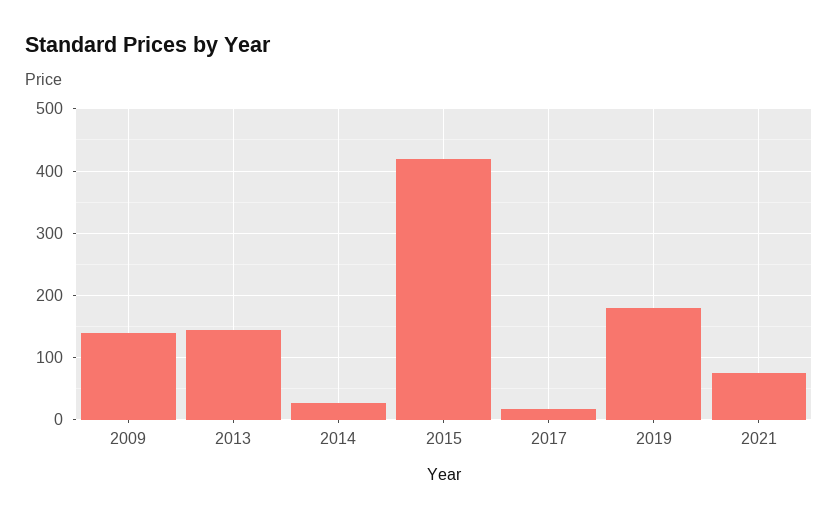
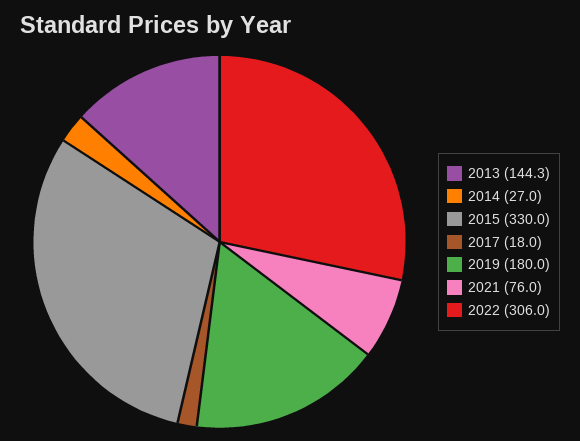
2009: 140 -> none
2015: 420 -> 330
2022: none -> 306

